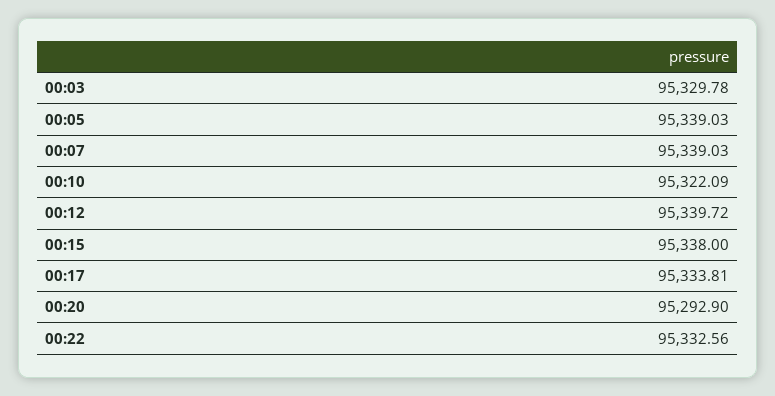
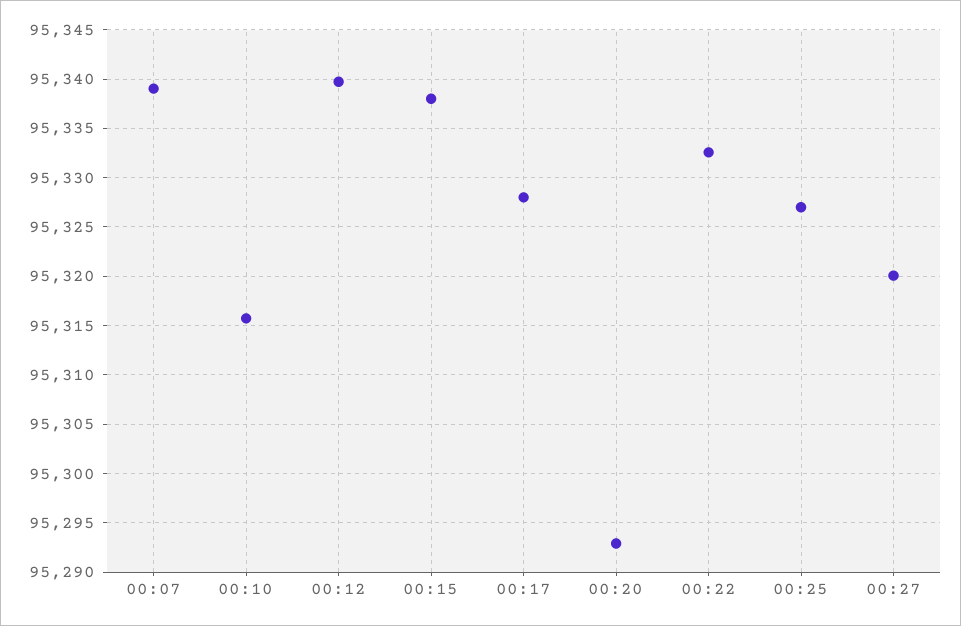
00:03: 95329.78 -> none
00:05: 95339.03 -> none
00:10: 95322.09 -> 95316
00:17: 95333.81 -> 95328
00:25: none -> 95327
00:27: none -> 95320

